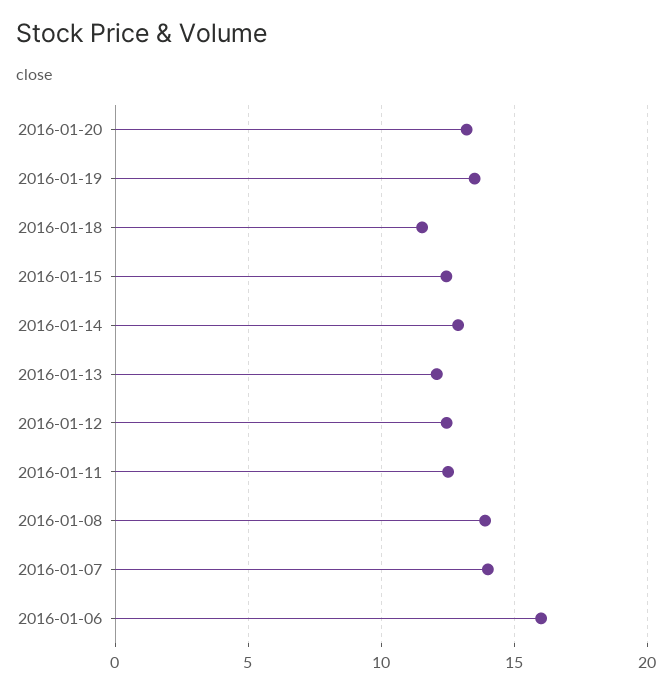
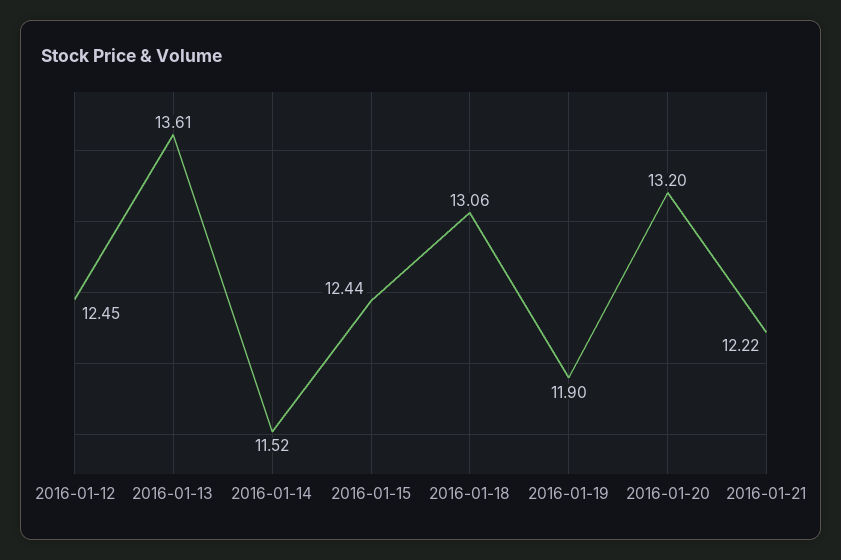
2016-01-19: 13.5 -> 11.9
2016-01-18: 11.5 -> 13.06
2016-01-14: 13 -> 11.52
2016-01-13: 12 -> 13.61
2016-01-11: 12.5 -> none
2016-01-08: 14 -> none
2016-01-07: 14 -> none
2016-01-06: 16 -> none
2016-01-21: none -> 12.22

